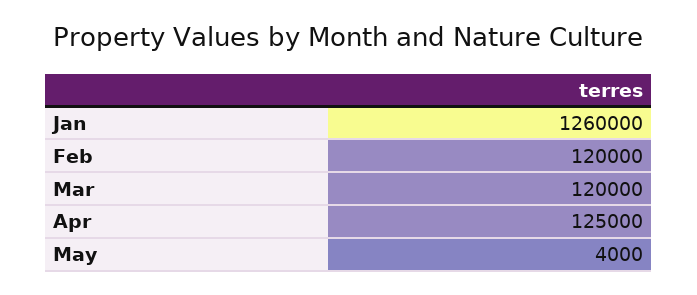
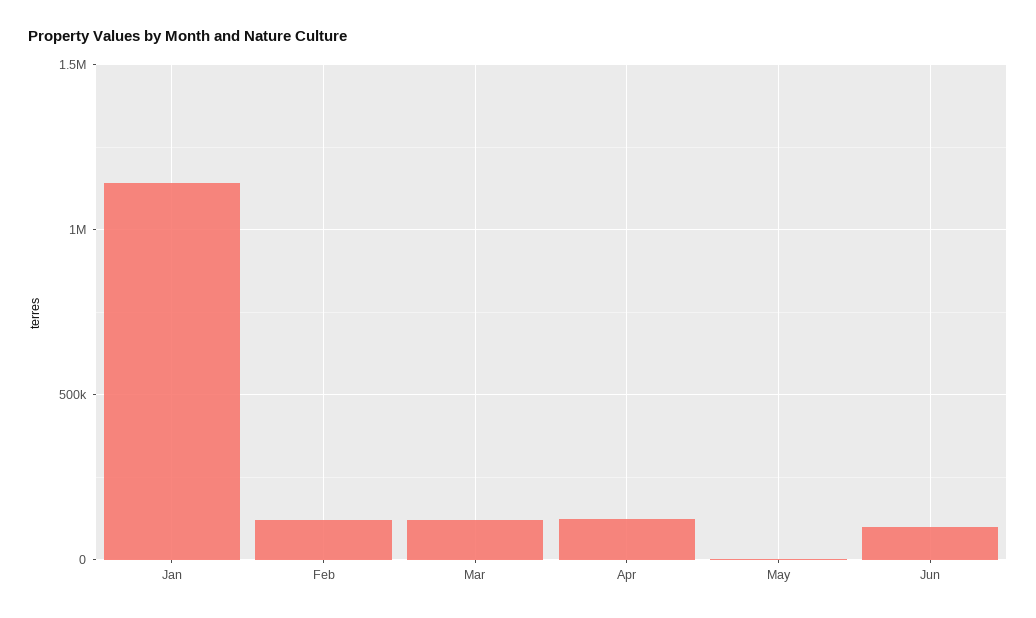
Jan: 1260000 -> 1150000
Jun: none -> 100000

